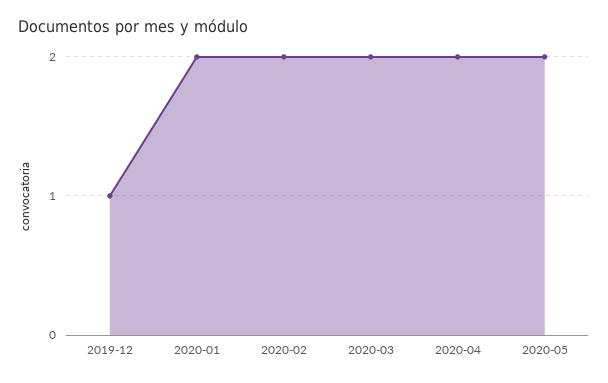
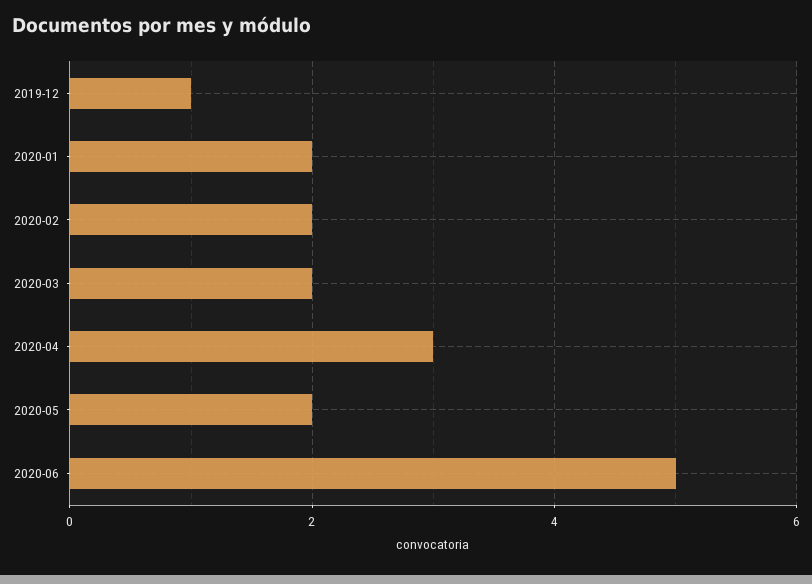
2020-04: 2 -> 3
2020-06: none -> 5

